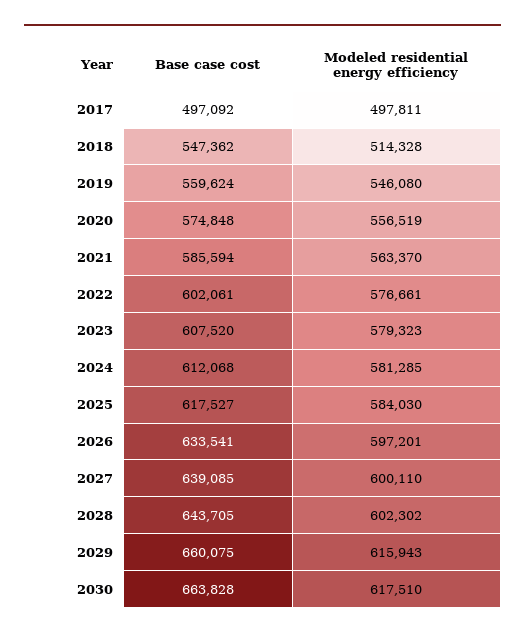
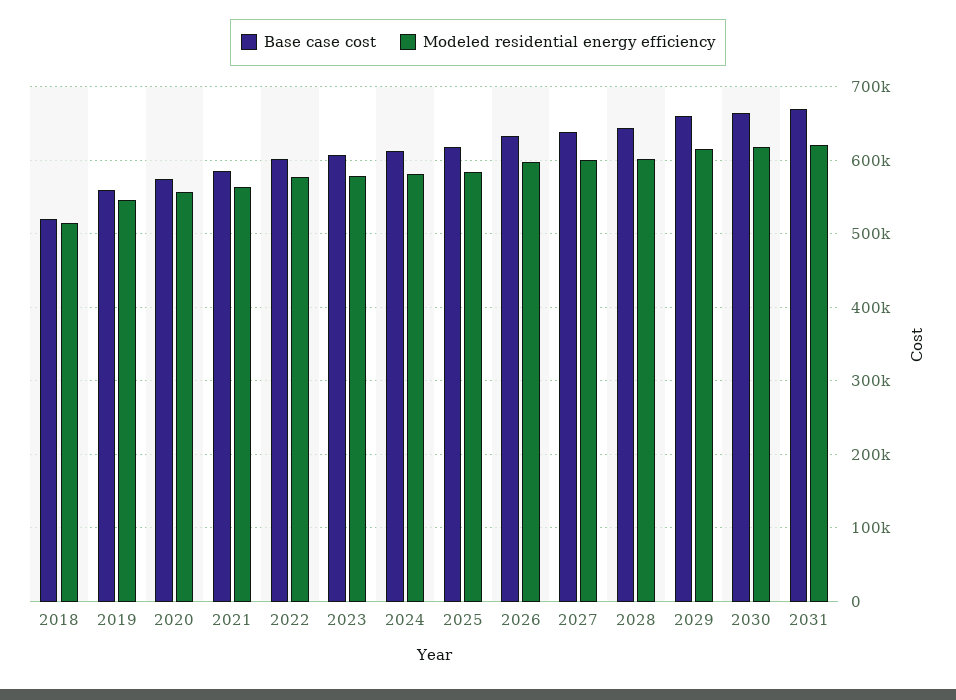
Base case cost, 2017: 497092 -> none
Modeled residential energy efficiency, 2017: 497811 -> none
Base case cost, 2018: 547362 -> 520000
Base case cost, 2031: none -> 670000
Modeled residential energy efficiency, 2031: none -> 620000

